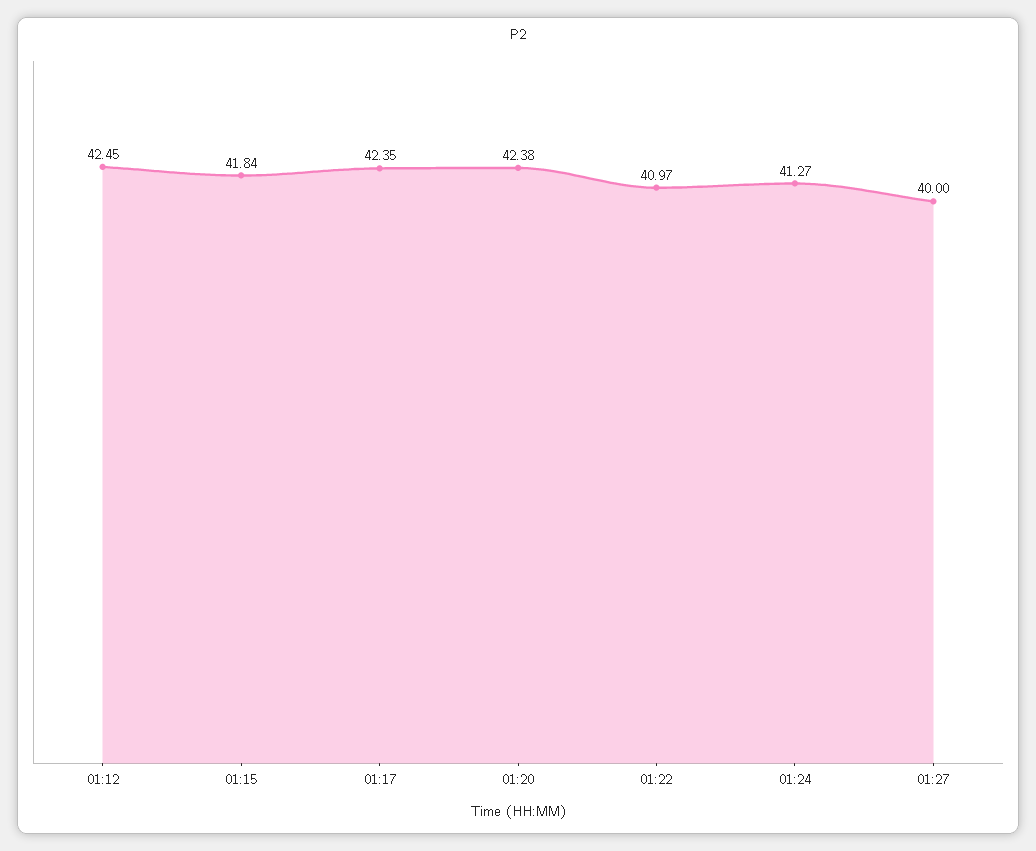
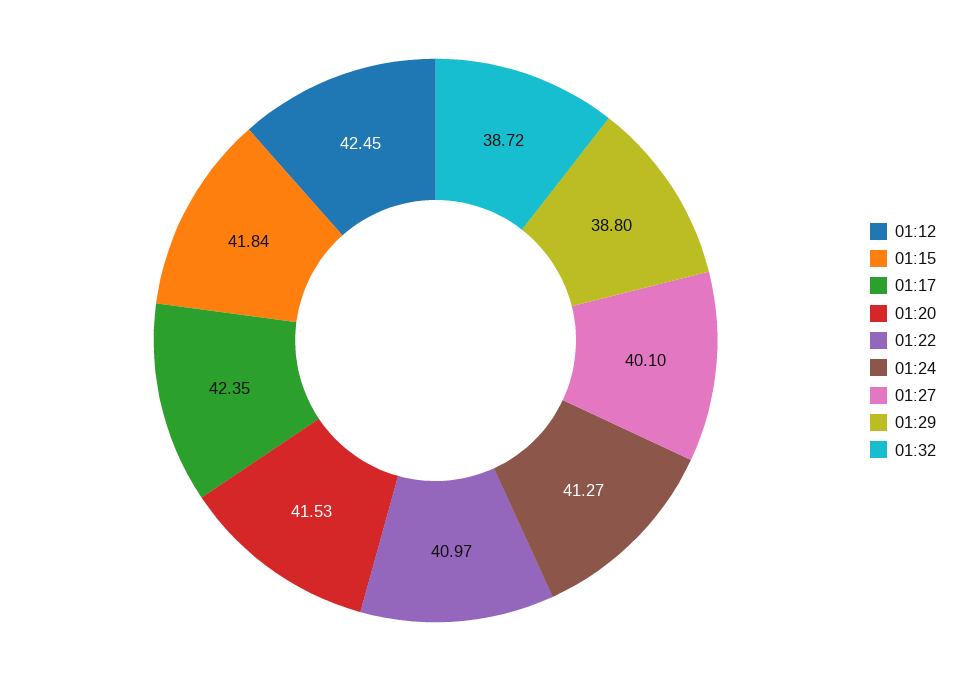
01:20: 42.38 -> 41.53
01:27: 40 -> 40.1
01:29: none -> 38.8
01:32: none -> 38.72

